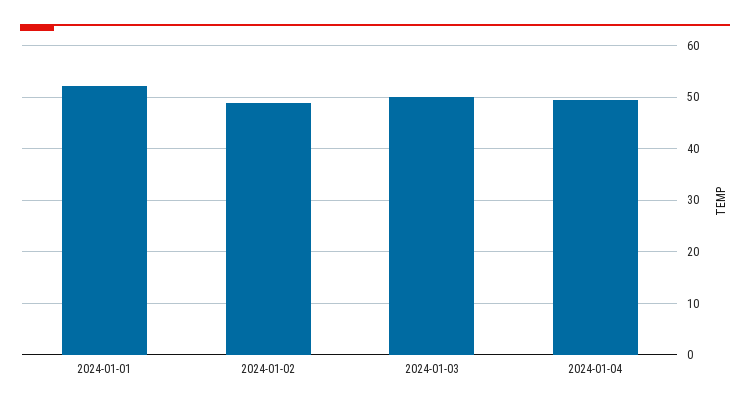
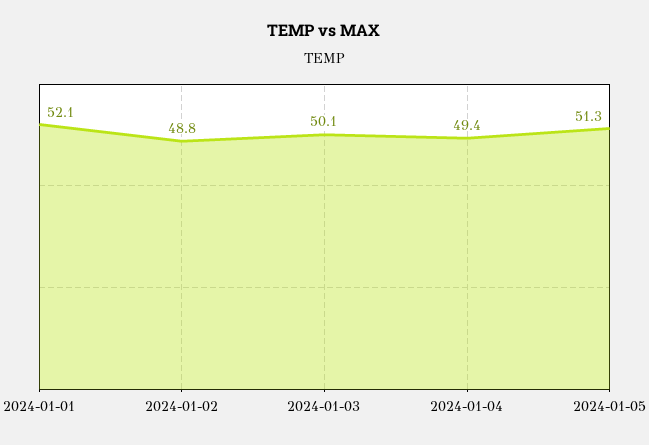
2024-01-05: none -> 51.3

